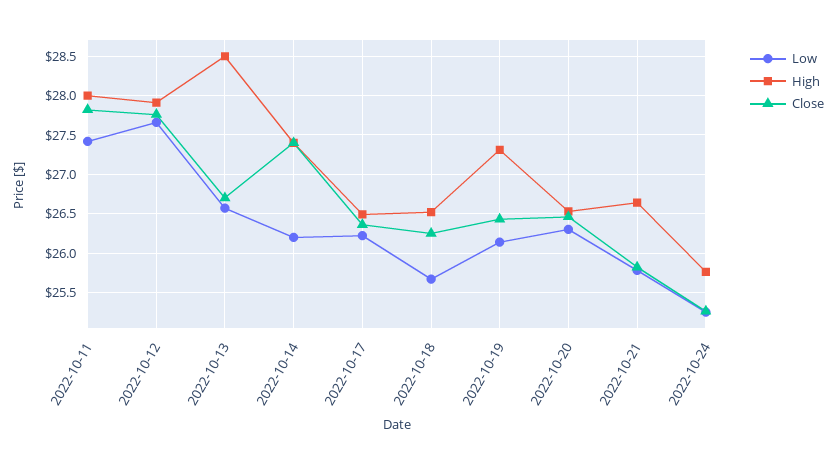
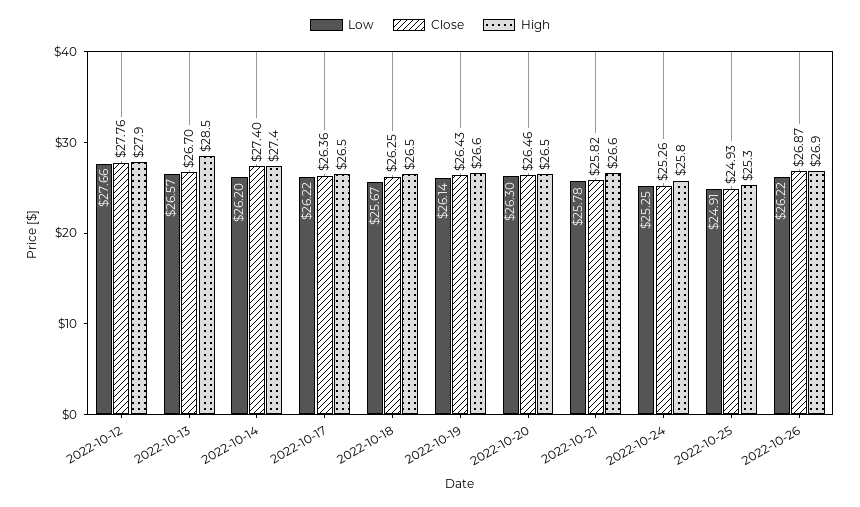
Low, 2022-10-11: 27.4 -> none
High, 2022-10-11: 28 -> none
Close, 2022-10-11: 27.8 -> none
High, 2022-10-19: 27.3 -> 26.6
Low, 2022-10-25: none -> 24.91
Close, 2022-10-25: none -> 24.93
High, 2022-10-25: none -> 25.3
Low, 2022-10-26: none -> 26.22
Close, 2022-10-26: none -> 26.87
High, 2022-10-26: none -> 26.9

